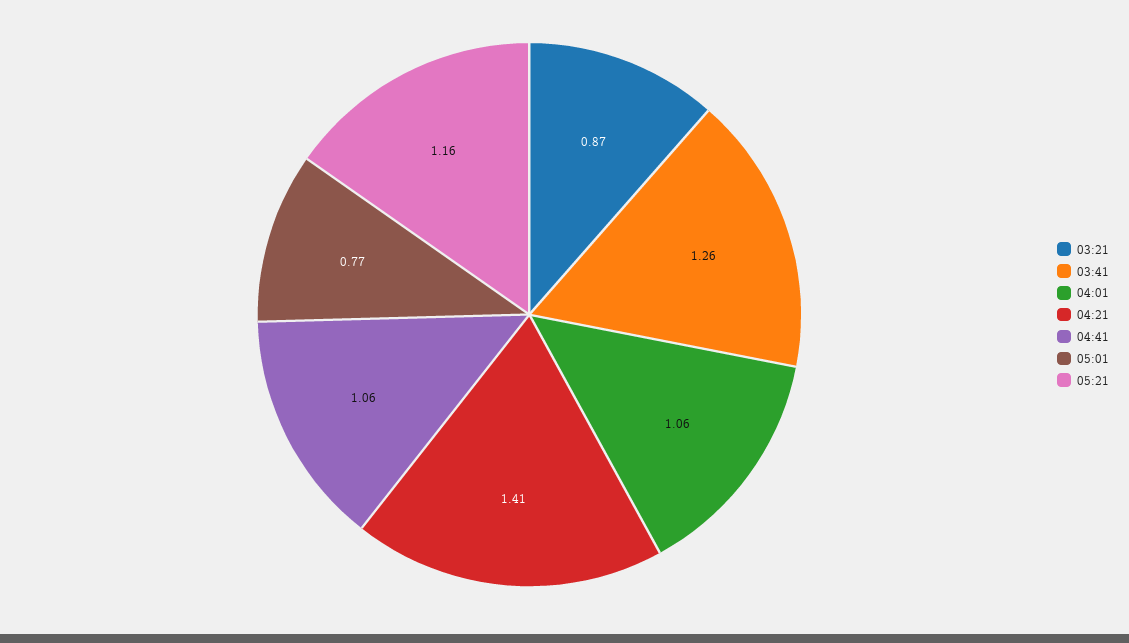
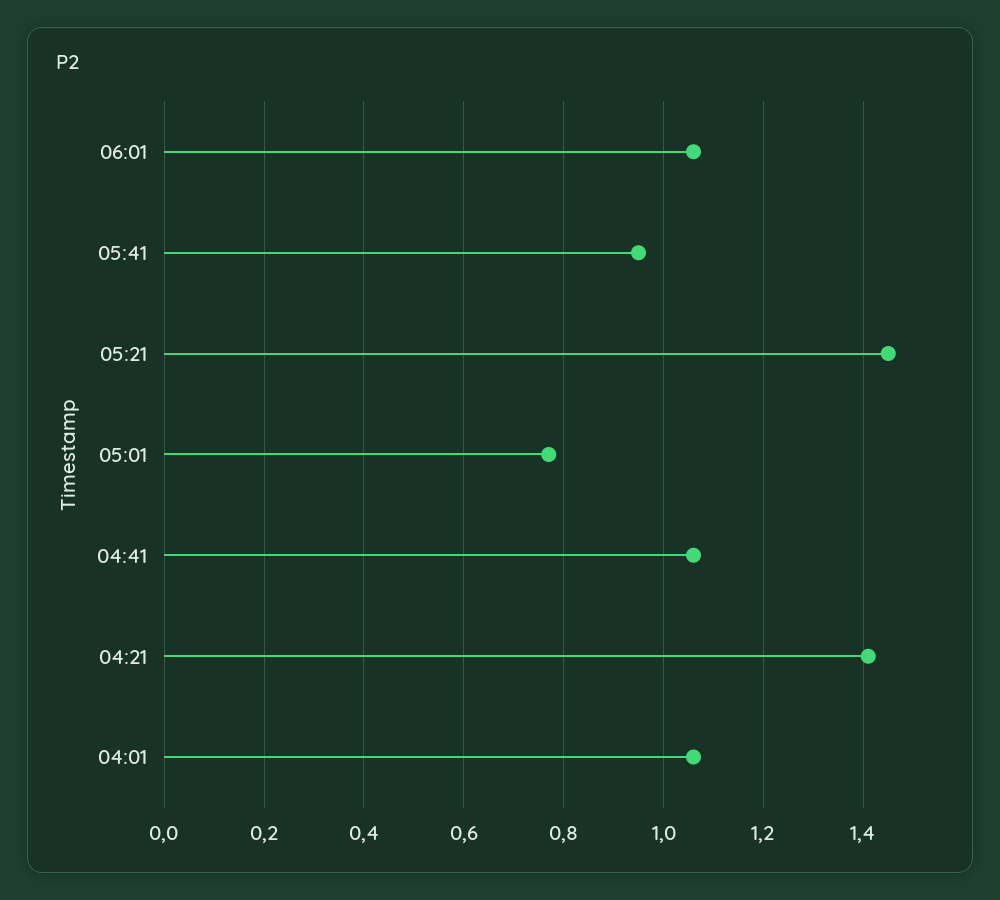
03:21: 0.87 -> none
03:41: 1.26 -> none
05:21: 1.16 -> 1.45
06:01: none -> 1.05
05:41: none -> 0.95

